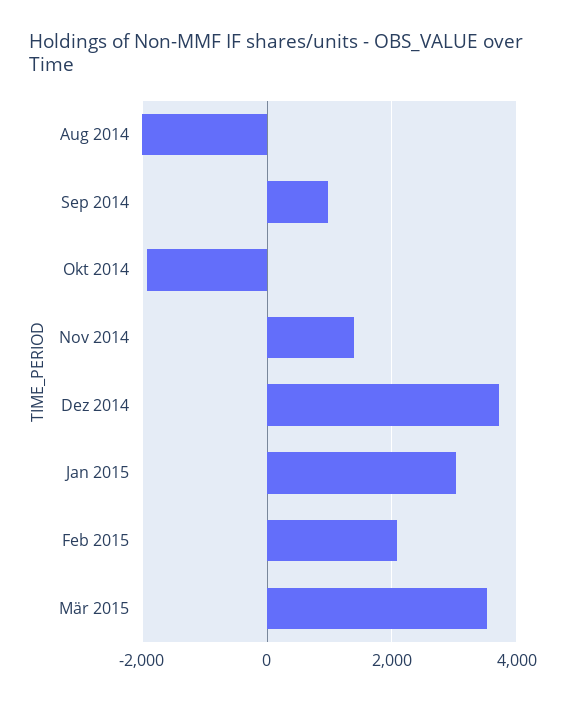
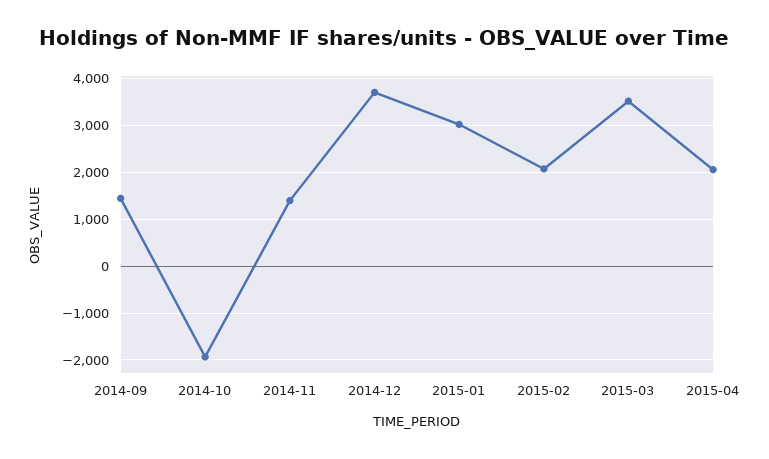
Aug 2014: -2000 -> none
Sep 2014: 1000 -> 1400
2015-04: none -> 2000

